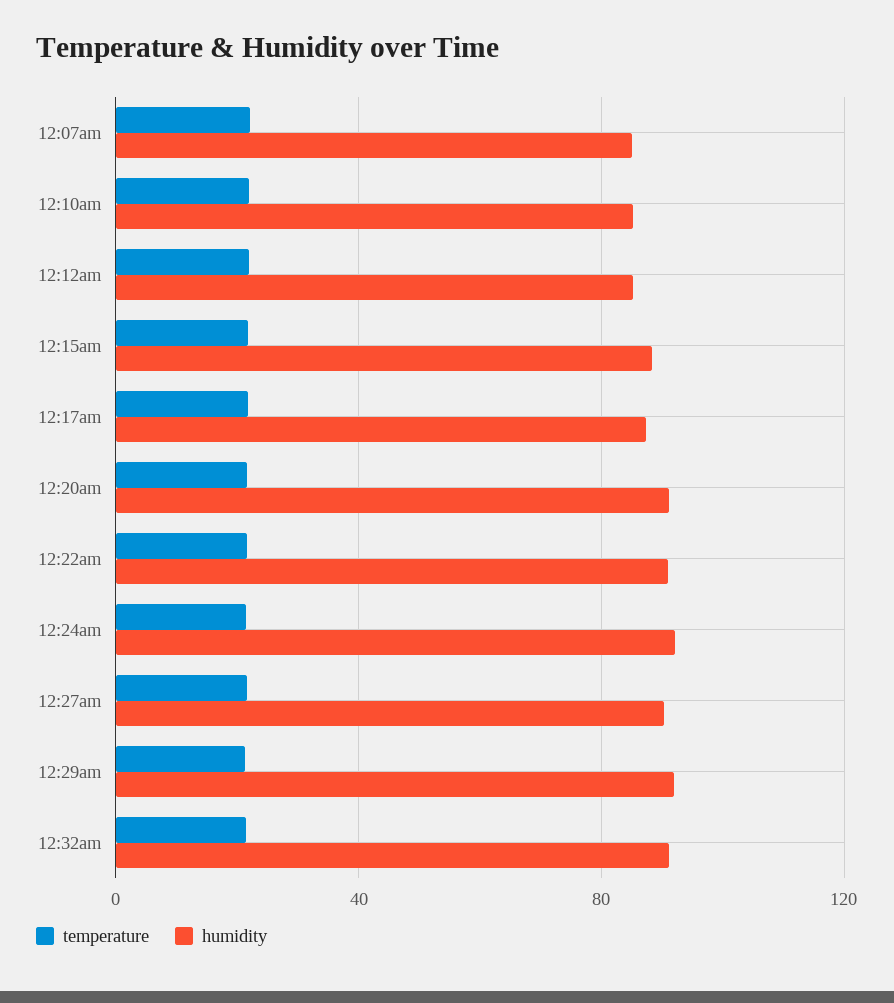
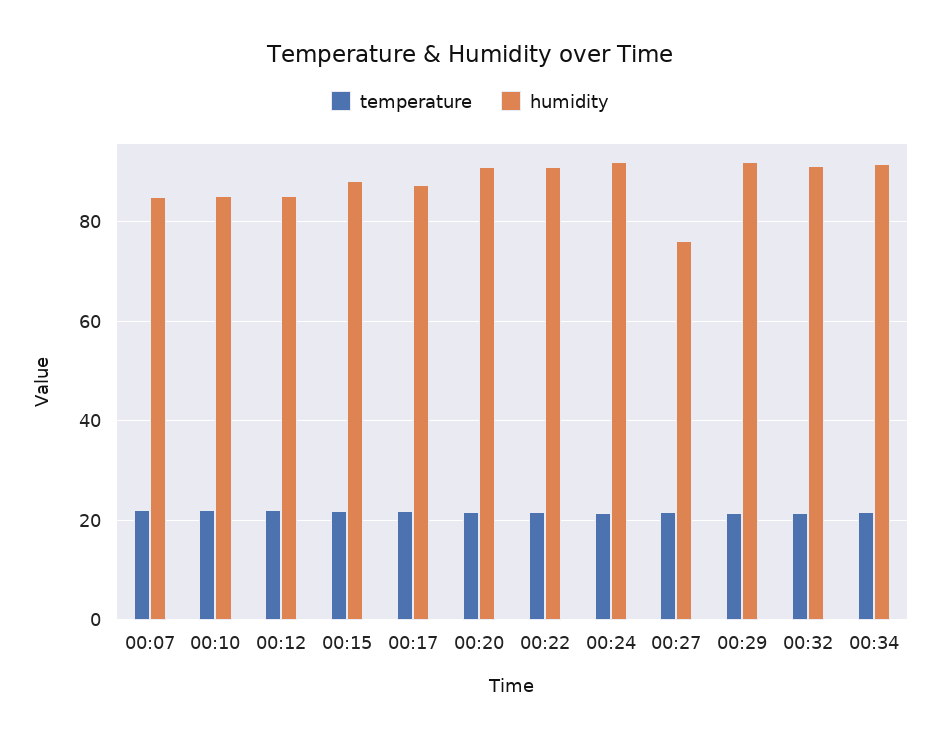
humidity, 12:27am: 90 -> 76
temperature, 00:34: none -> 22
humidity, 00:34: none -> 92

